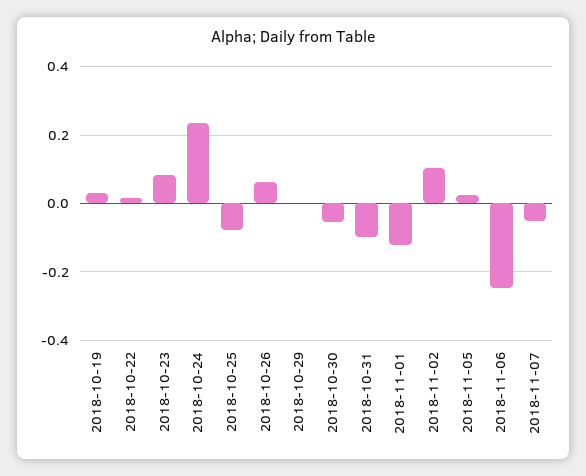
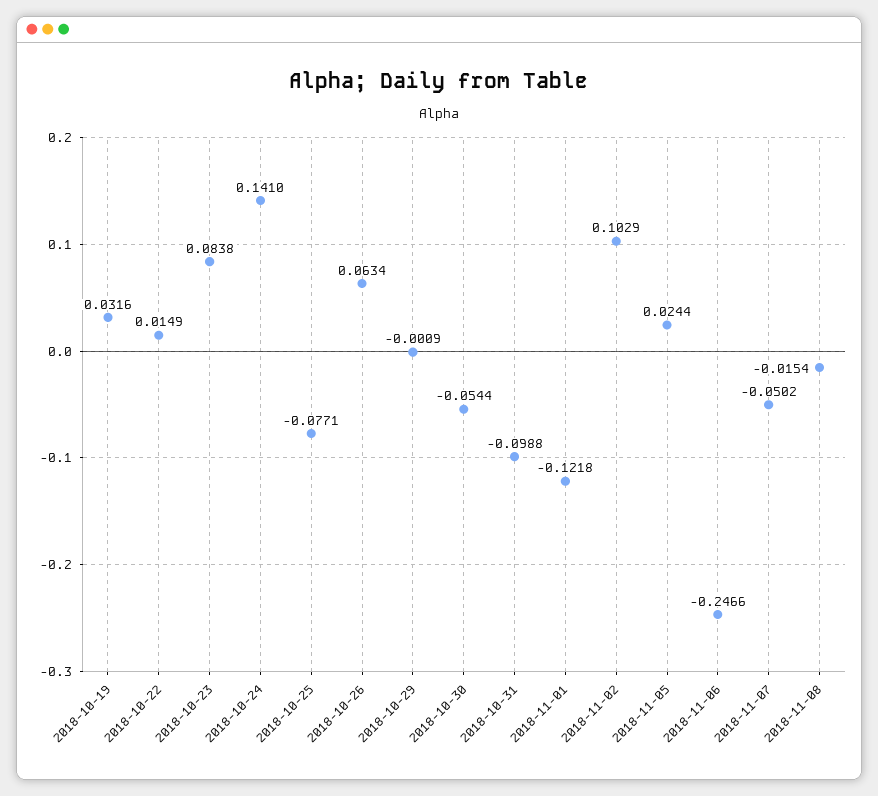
2018-10-24: 0.24 -> 0.141
2018-11-08: none -> -0.0154

